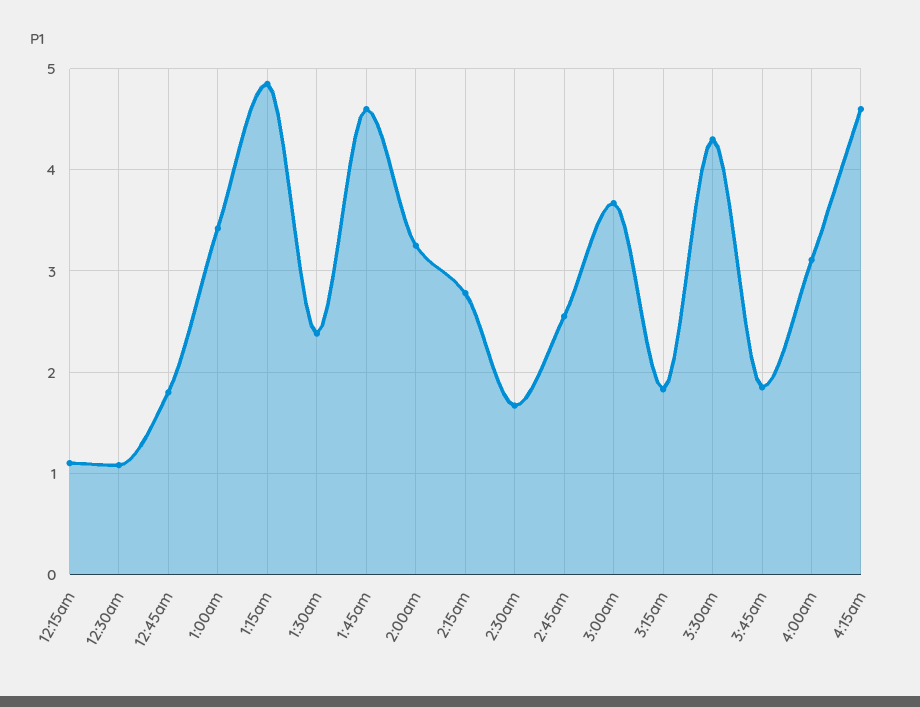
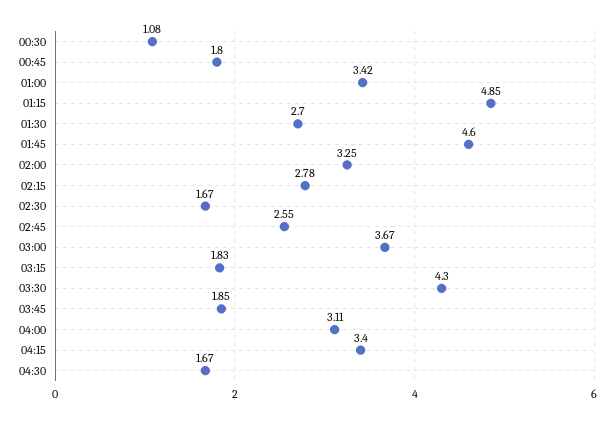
12:15am: 1.1 -> none
1:30am: 2.4 -> 2.7
4:15am: 4.6 -> 3.4
04:30: none -> 1.67

